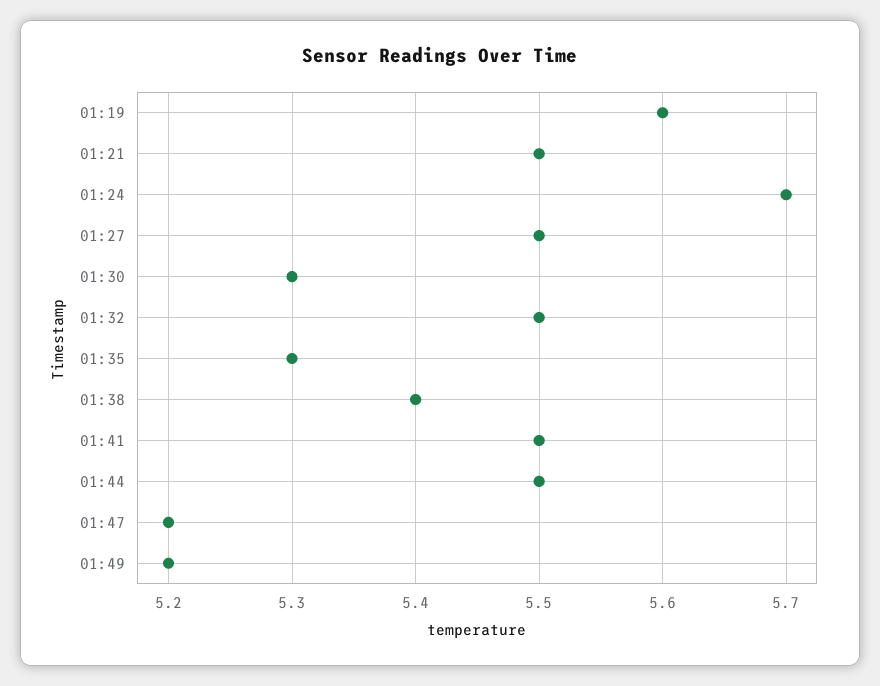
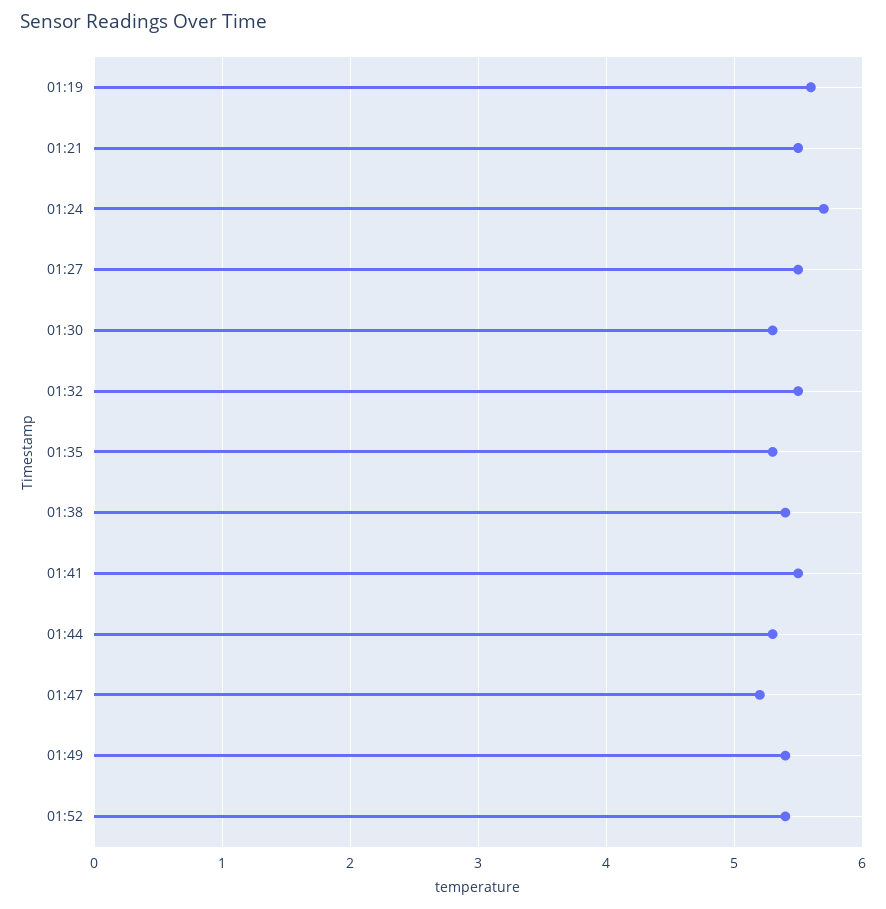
01:44: 5.5 -> 5.3
01:49: 5.2 -> 5.4
01:52: none -> 5.4

